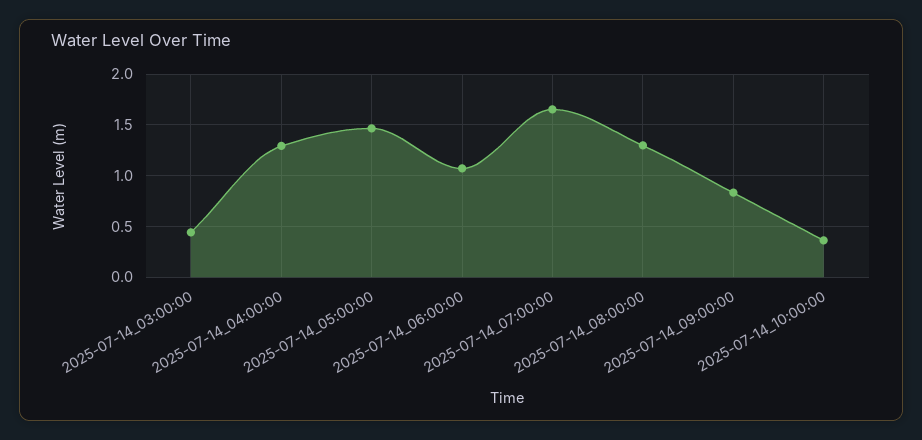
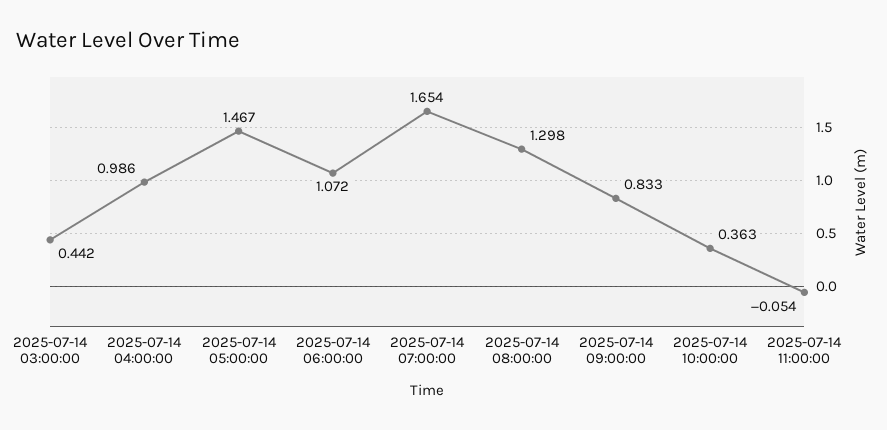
2025-07-14_04:00:00: 1.3 -> 0.986
2025-07-14 11:00:00: none -> -0.054

